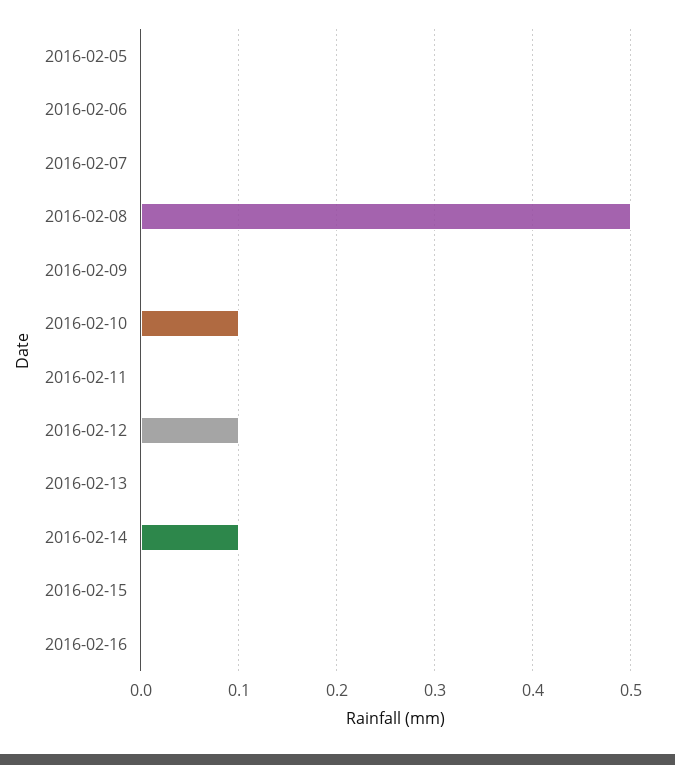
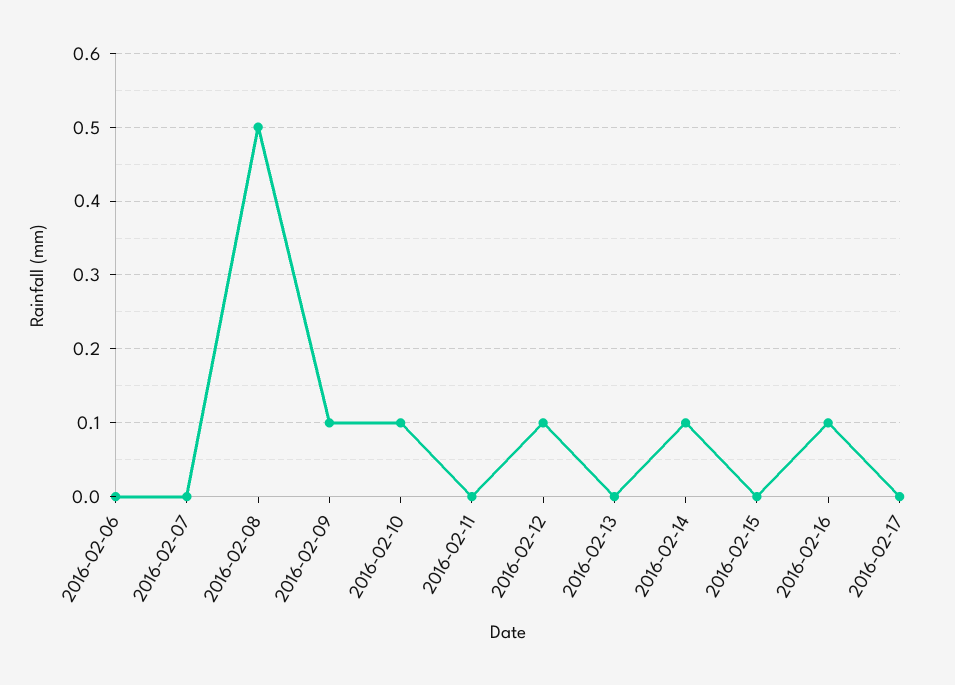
2016-02-05: 0 -> none
2016-02-09: 0 -> 0.1
2016-02-16: 0 -> 0.1
2016-02-17: none -> 0

